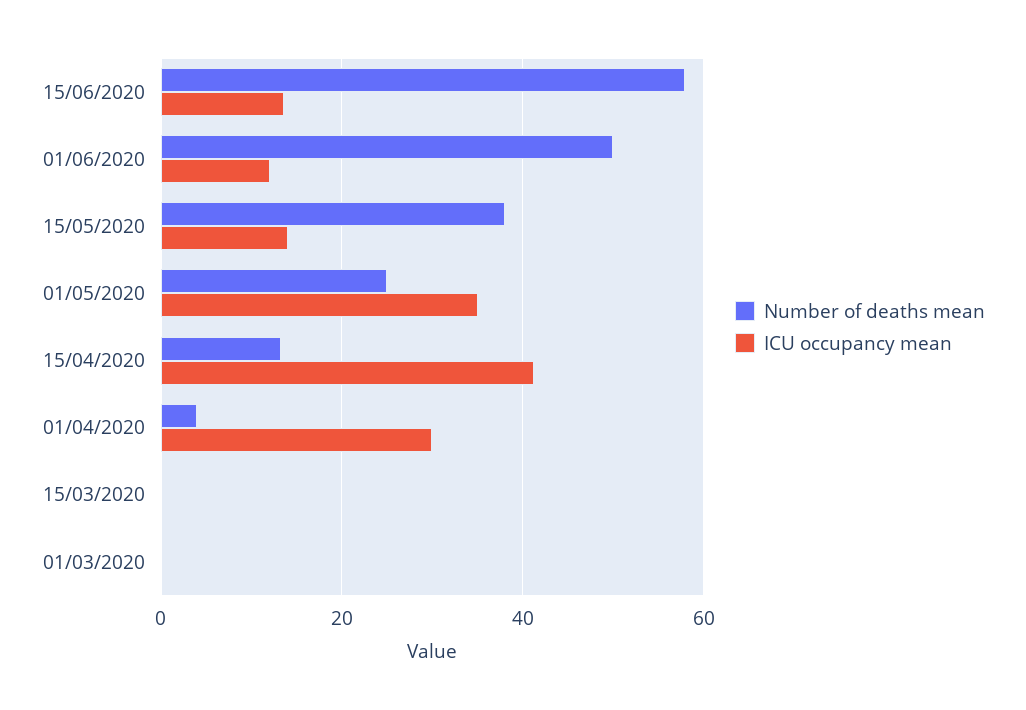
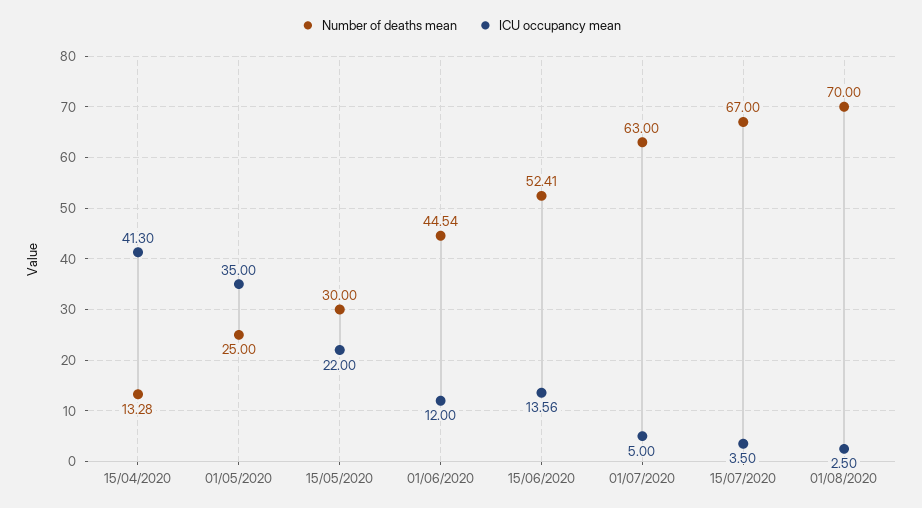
Number of deaths mean, 15/06/2020: 58 -> 52.41
Number of deaths mean, 01/06/2020: 50 -> 44.54
Number of deaths mean, 15/05/2020: 38 -> 30
ICU occupancy mean, 15/05/2020: 14 -> 22
Number of deaths mean, 01/04/2020: 4 -> none
ICU occupancy mean, 01/04/2020: 30 -> none
Number of deaths mean, 15/03/2020: 0 -> none
ICU occupancy mean, 15/03/2020: 0 -> none
Number of deaths mean, 01/03/2020: 0 -> none
ICU occupancy mean, 01/03/2020: 0 -> none
Number of deaths mean, 01/07/2020: none -> 63
ICU occupancy mean, 01/07/2020: none -> 5
Number of deaths mean, 15/07/2020: none -> 67
ICU occupancy mean, 15/07/2020: none -> 3.5
Number of deaths mean, 01/08/2020: none -> 70
ICU occupancy mean, 01/08/2020: none -> 2.5

